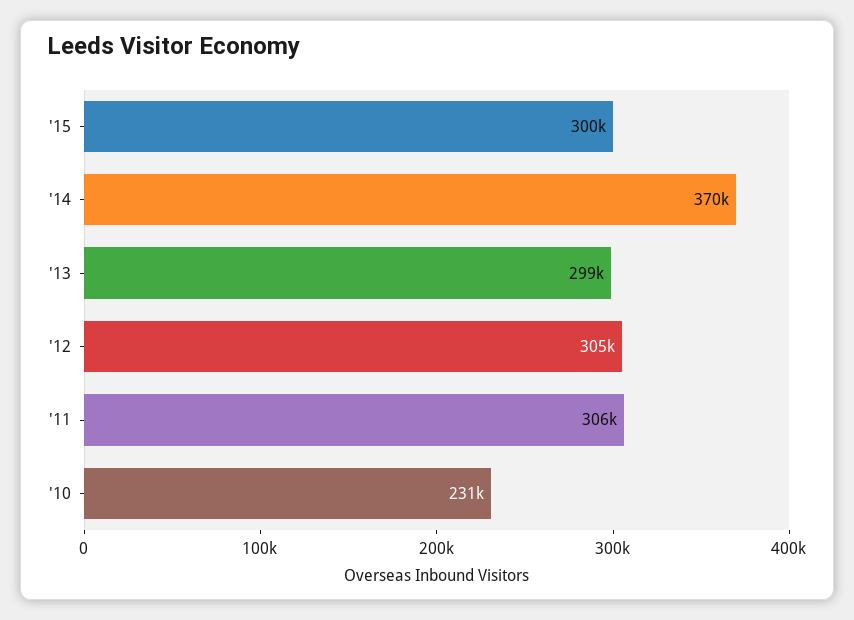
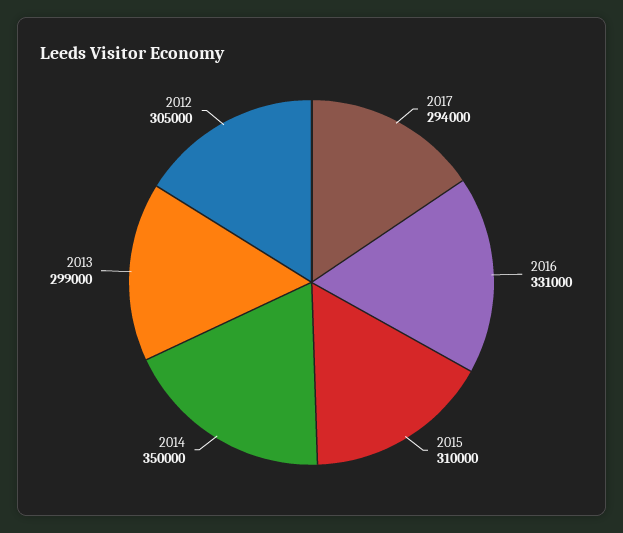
'15: 300000 -> 310000
'14: 370000 -> 350000
'11: 306000 -> none
'10: 231000 -> none
2017: none -> 294000
2016: none -> 331000

